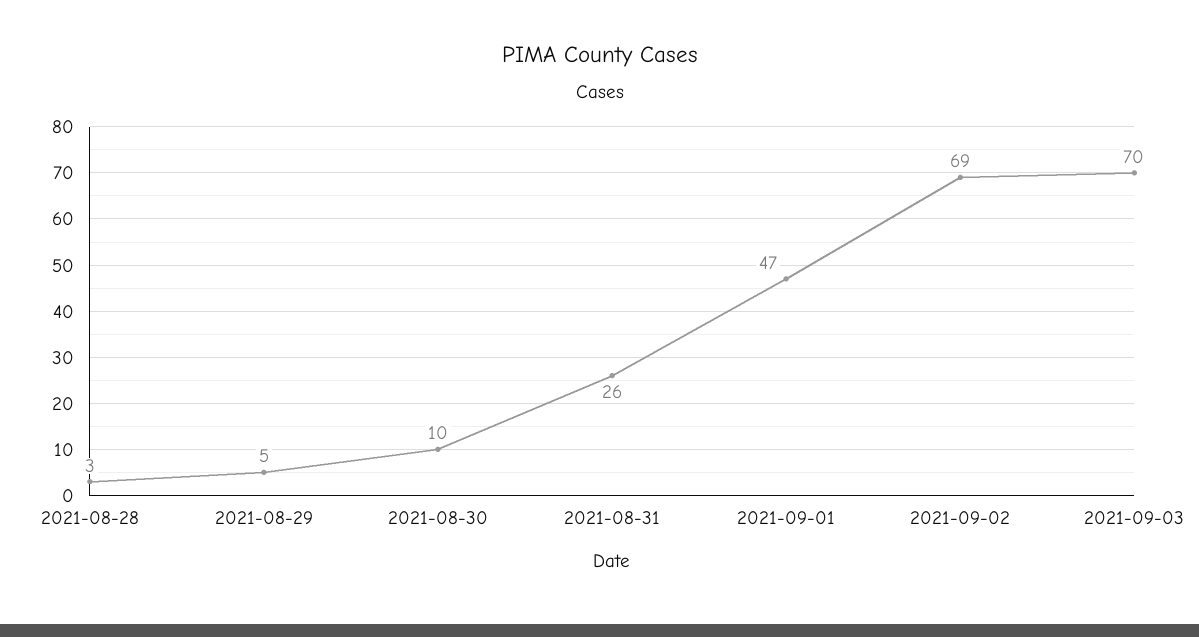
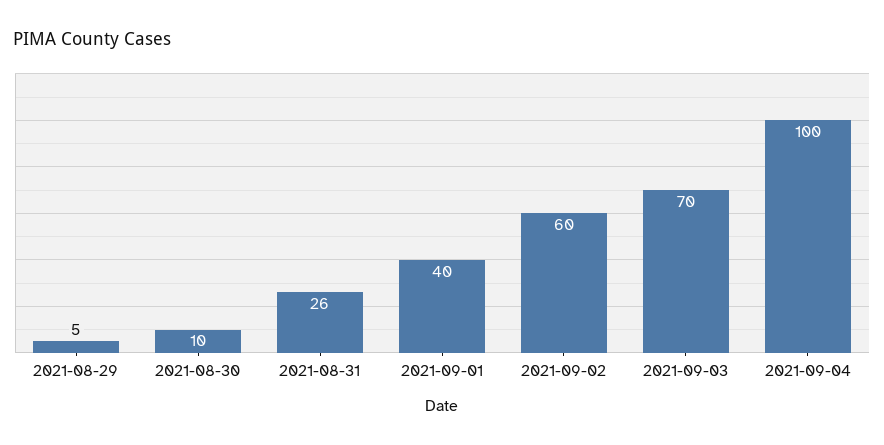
2021-08-28: 3 -> none
2021-09-01: 47 -> 40
2021-09-02: 69 -> 60
2021-09-04: none -> 100

